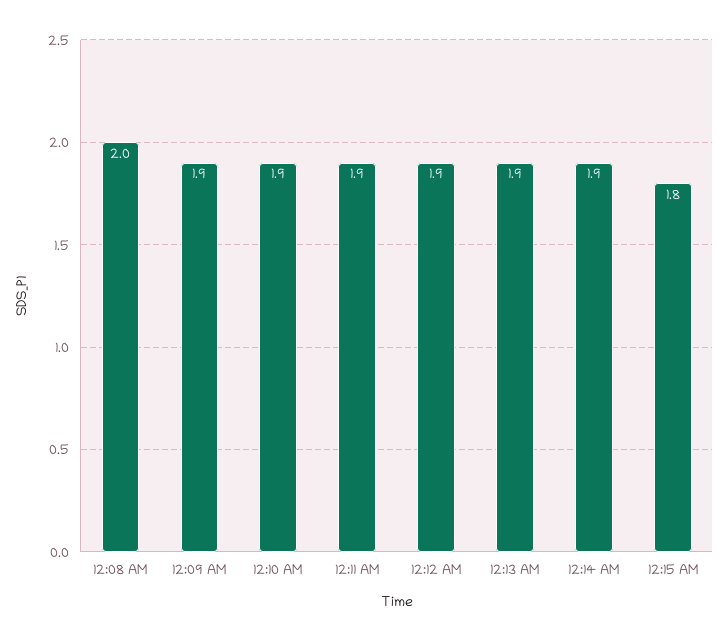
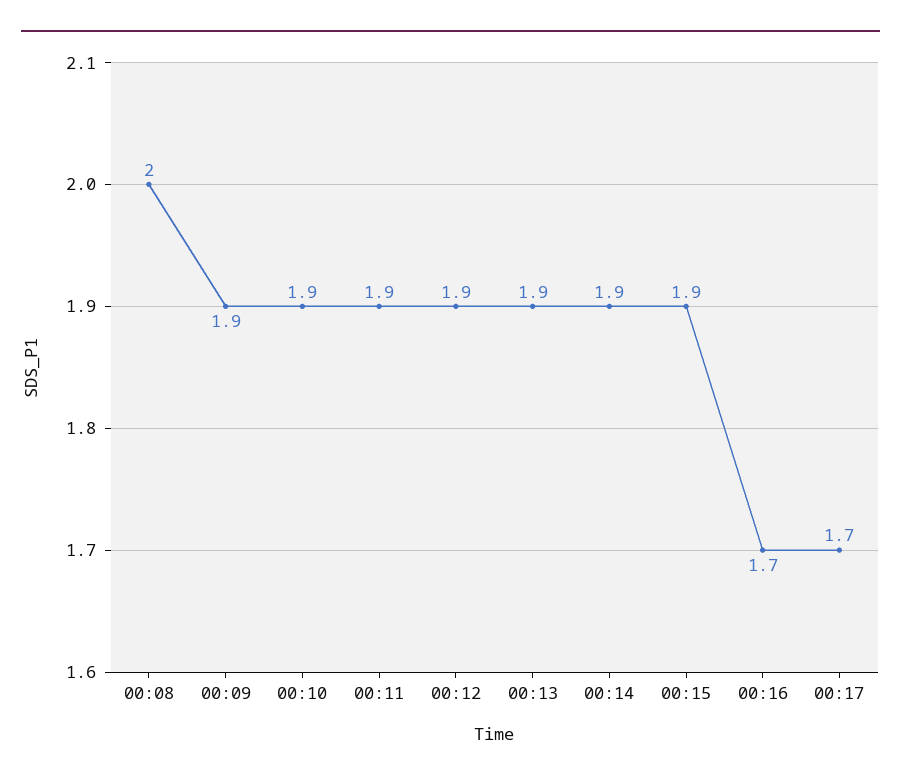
12:15 AM: 1.8 -> 1.9
00:16: none -> 1.7
00:17: none -> 1.7

